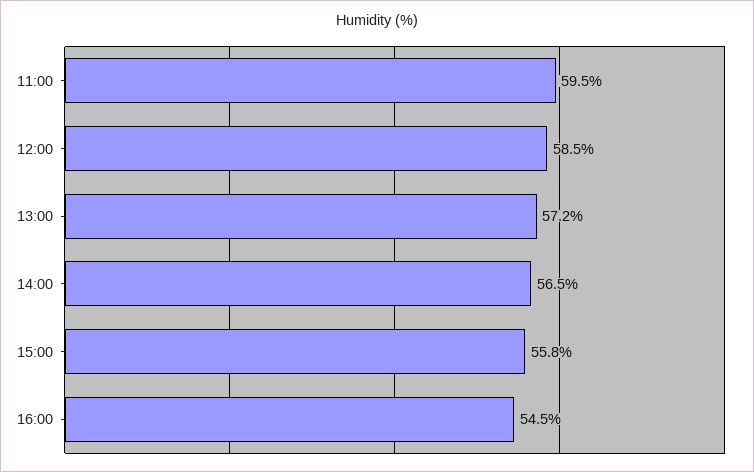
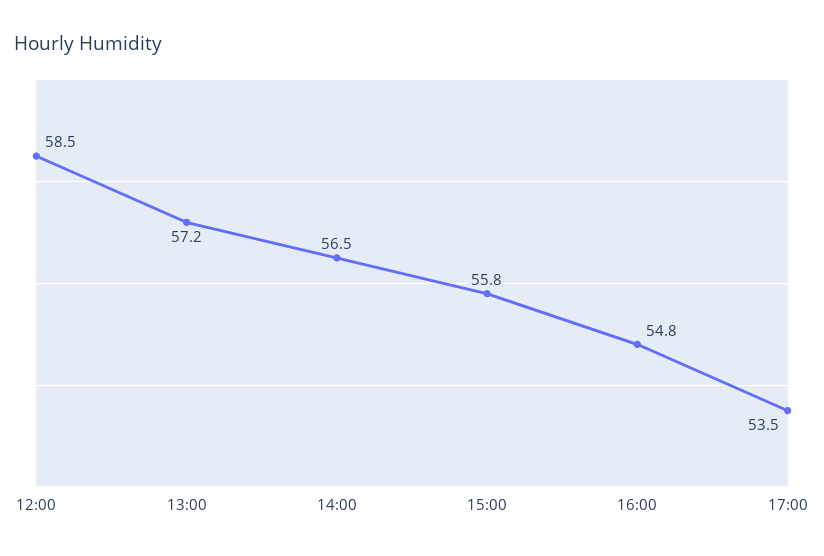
11:00: 59.5 -> none
16:00: 54.5 -> 54.8
17:00: none -> 53.5

